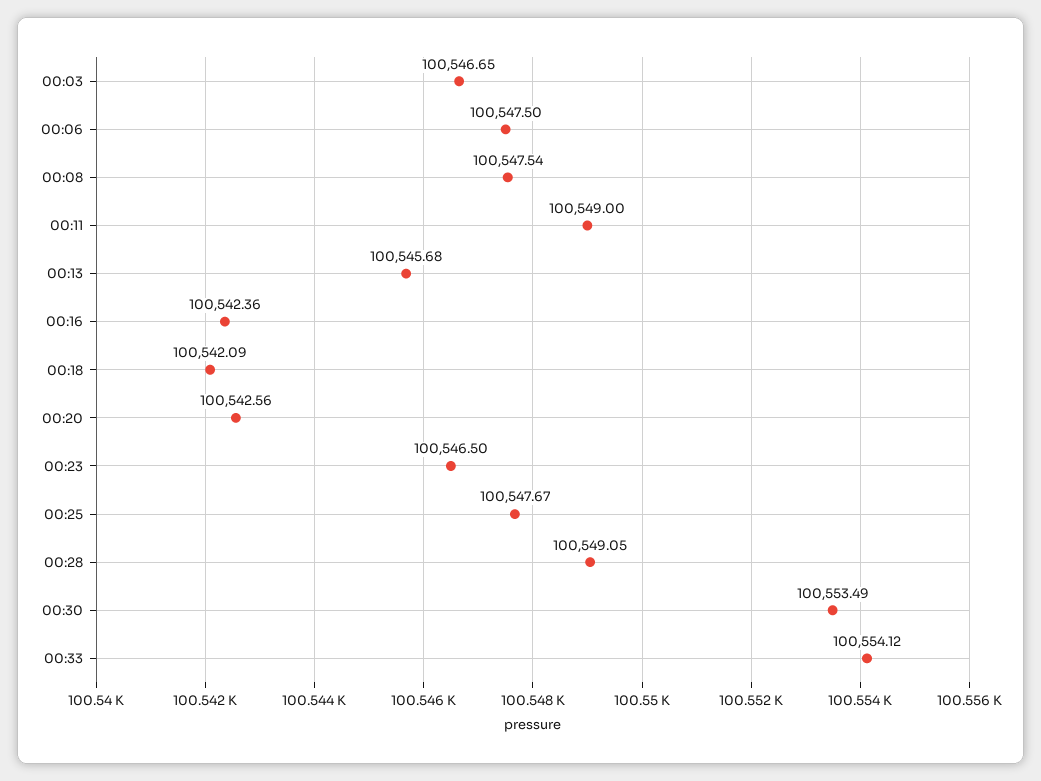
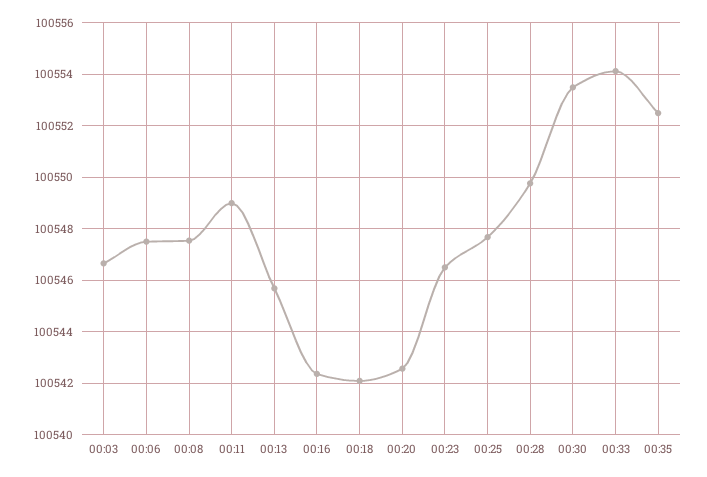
00:28: 100549.05 -> 100549.75
00:35: none -> 100552.5

